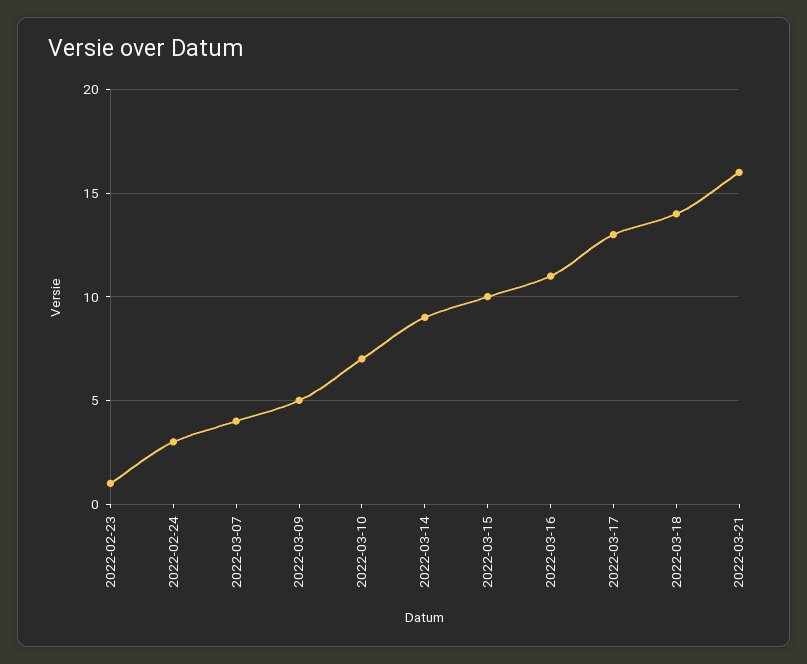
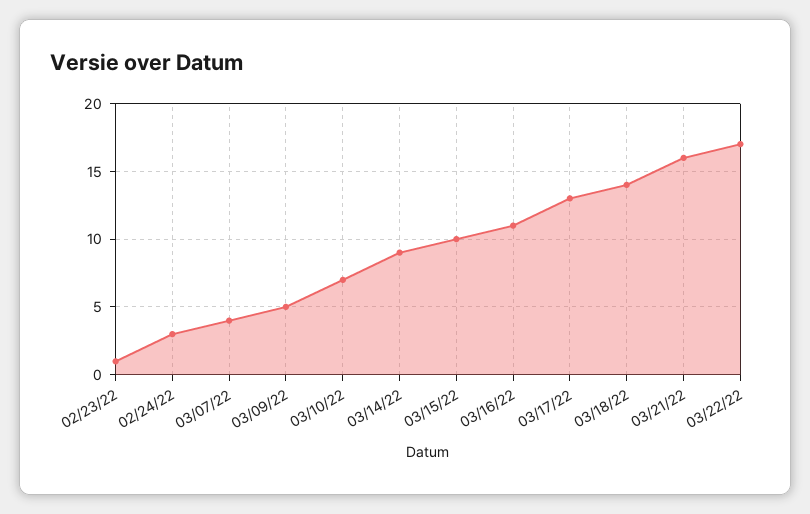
03/22/22: none -> 17

